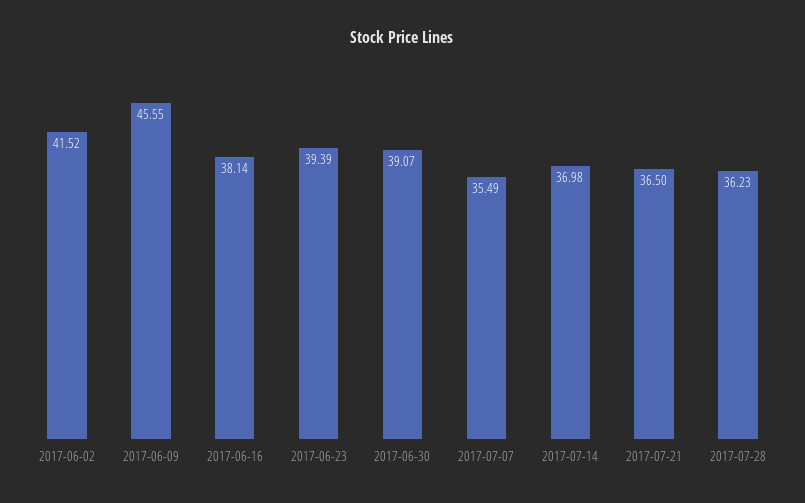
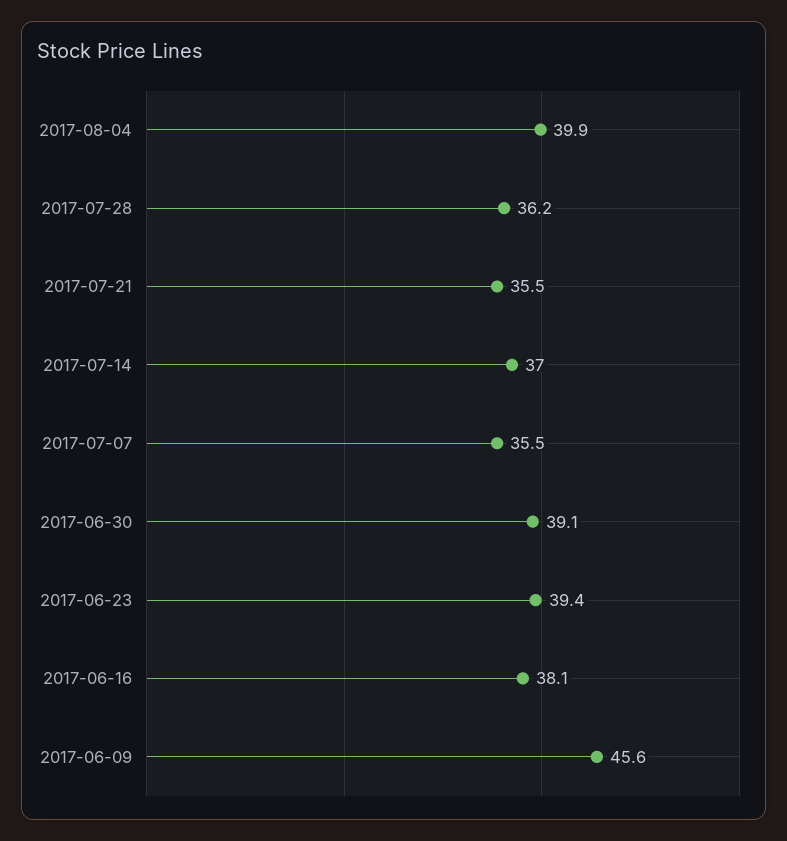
2017-06-02: 41.52 -> none
2017-07-21: 36.5 -> 35.5
2017-08-04: none -> 39.9

